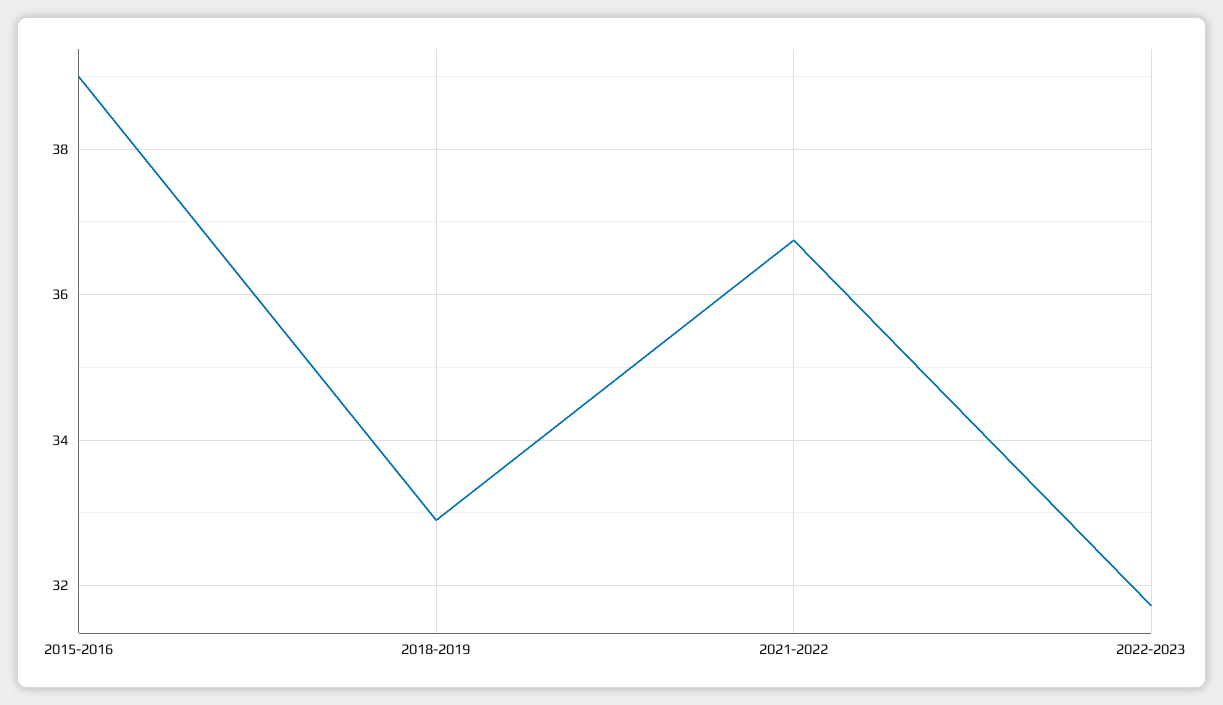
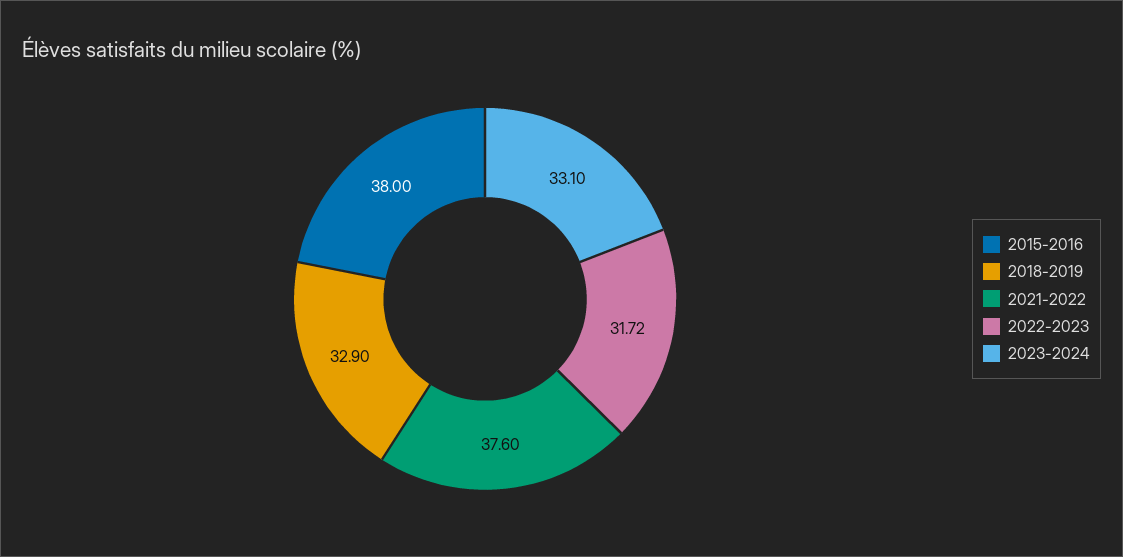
2015-2016: 39 -> 38
2021-2022: 36.8 -> 37.6
2023-2024: none -> 33.1

